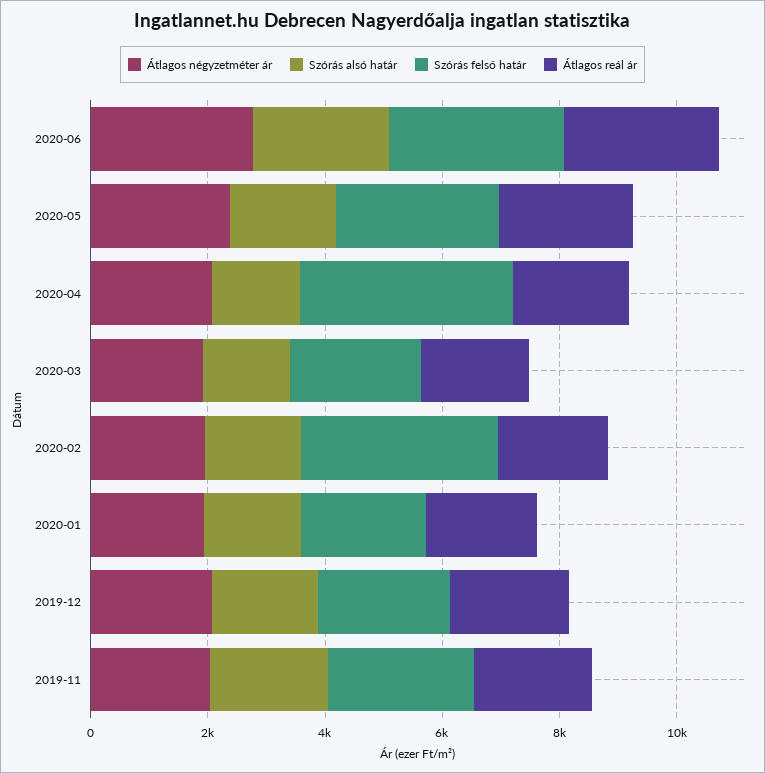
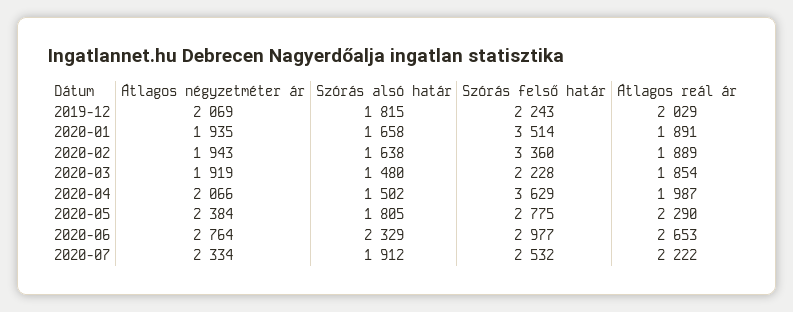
Szórás felső határ, 2020-01: 2000 -> 3514
Átlagos négyzetméter ár, 2019-11: 2000 -> none
Szórás alsó határ, 2019-11: 2000 -> none
Szórás felső határ, 2019-11: 2500 -> none
Átlagos reál ár, 2019-11: 2000 -> none
Átlagos négyzetméter ár, 2020-07: none -> 2334
Szórás alsó határ, 2020-07: none -> 1912
Szórás felső határ, 2020-07: none -> 2532
Átlagos reál ár, 2020-07: none -> 2222

